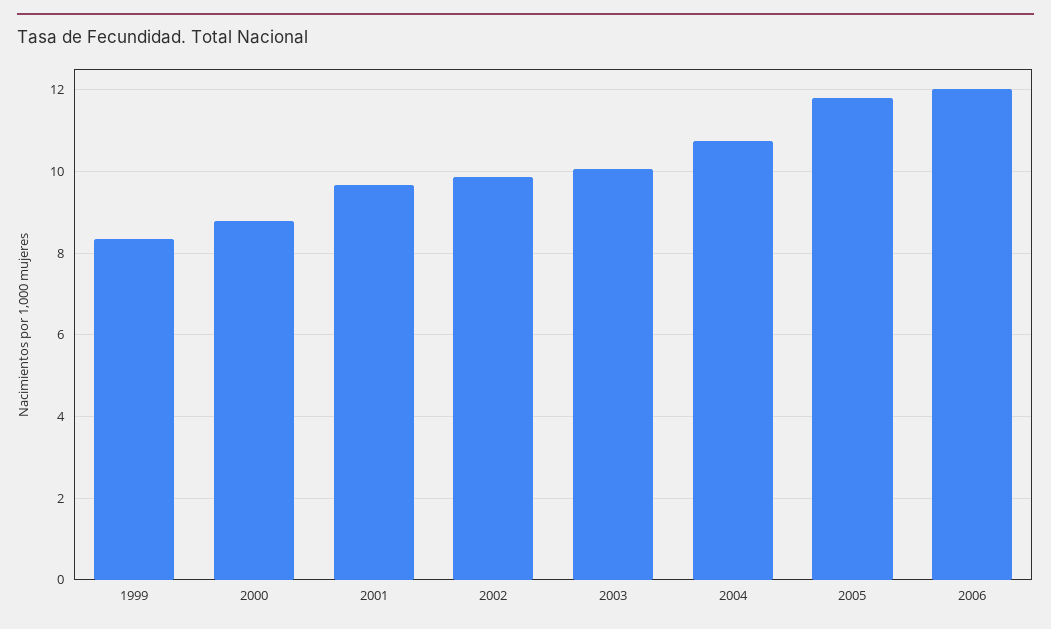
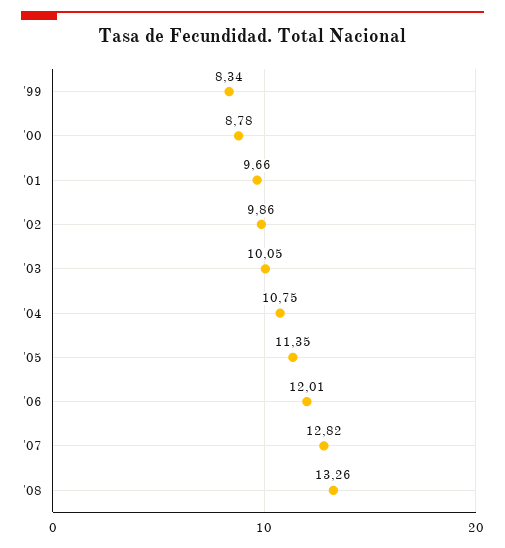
2005: 11.8 -> 11.35
'07: none -> 12.82
'08: none -> 13.26

